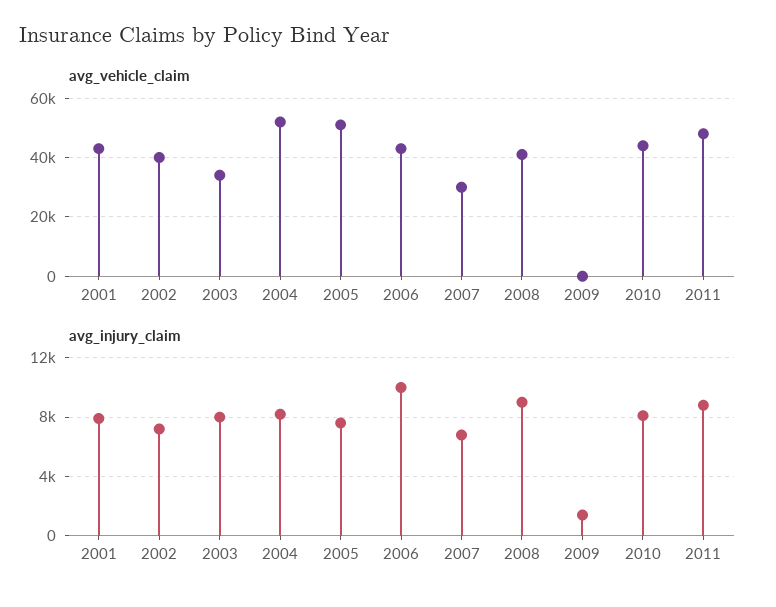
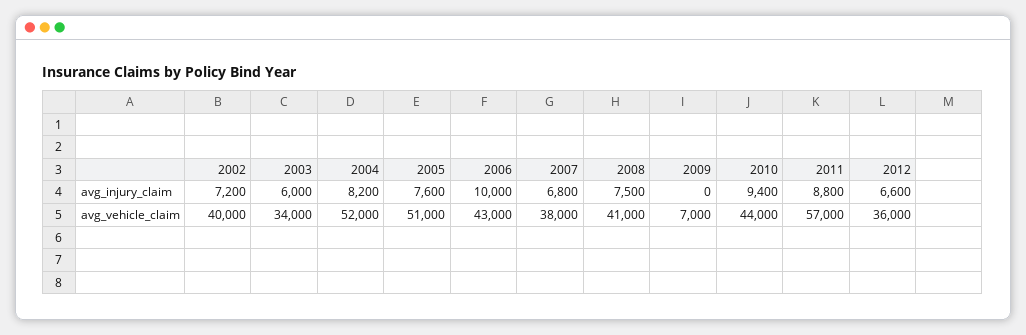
avg_vehicle_claim, 2001: 42500 -> none
avg_vehicle_claim, 2007: 30000 -> 38000
avg_vehicle_claim, 2009: 0 -> 7000
avg_vehicle_claim, 2011: 47500 -> 57000
avg_injury_claim, 2001: 8000 -> none
avg_injury_claim, 2003: 8000 -> 6000
avg_injury_claim, 2008: 9000 -> 7500
avg_injury_claim, 2009: 1500 -> 0
avg_injury_claim, 2010: 8000 -> 9400
avg_injury_claim, 2012: none -> 6600
avg_vehicle_claim, 2012: none -> 36000

